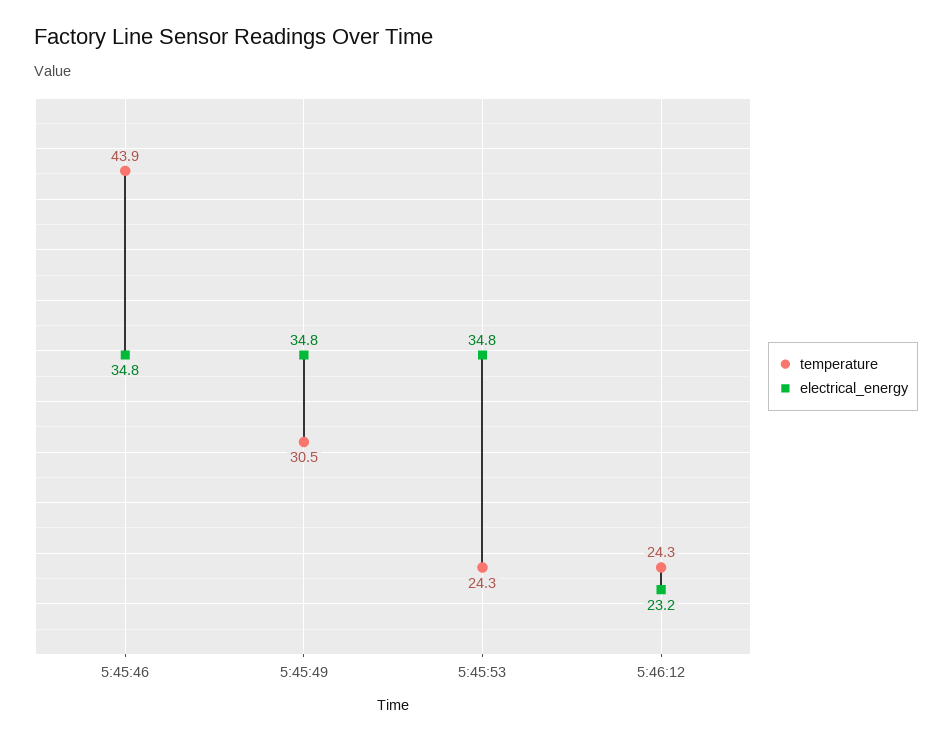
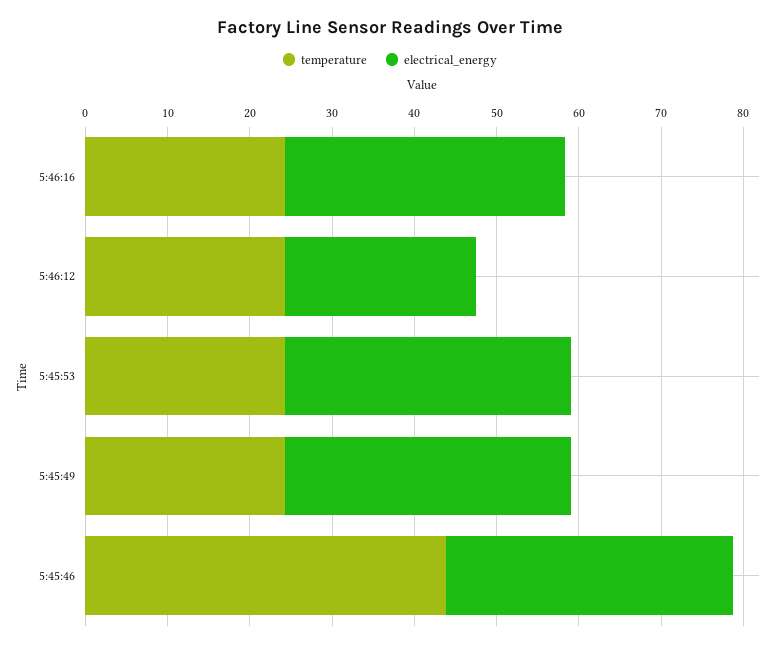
temperature, 5:45:49: 30.5 -> 24
temperature, 5:46:16: none -> 24
electrical_energy, 5:46:16: none -> 34

